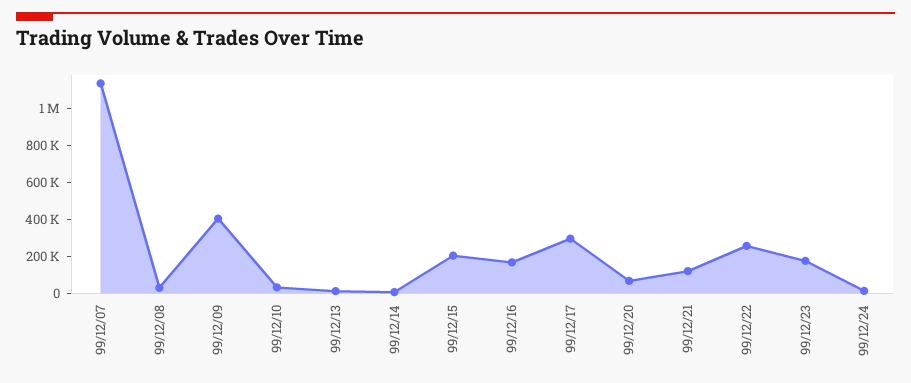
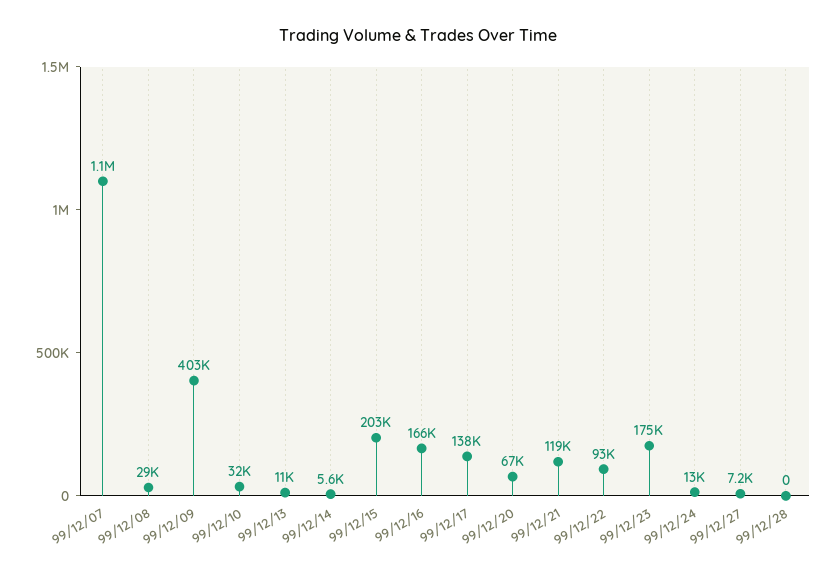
99/12/17: 300000 -> 138000
99/12/22: 250000 -> 93000
99/12/27: none -> 7200
99/12/28: none -> 0

